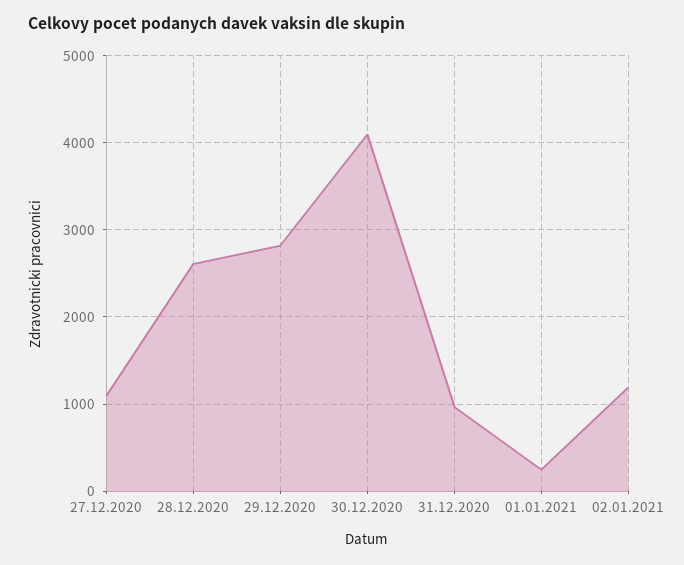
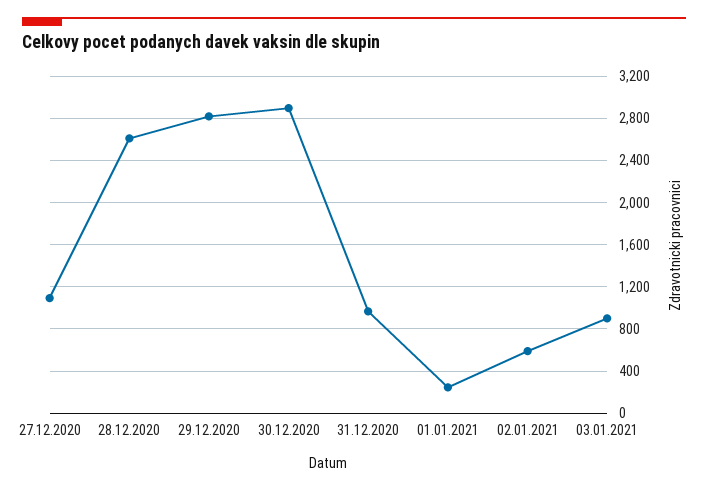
30.12.2020: 4100 -> 2900
02.01.2021: 1200 -> 600
03.01.2021: none -> 900

